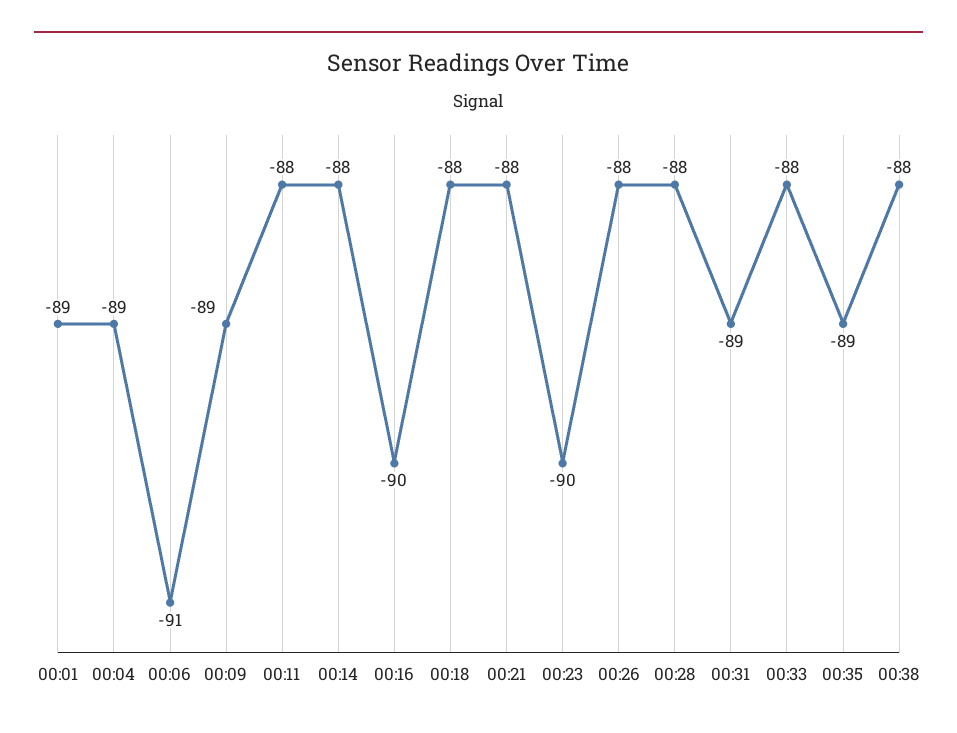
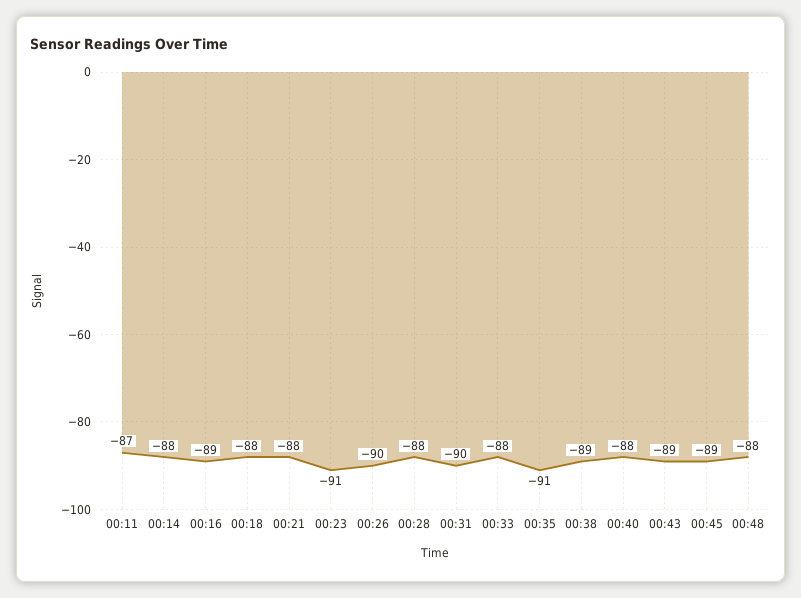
00:01: -89 -> none
00:04: -89 -> none
00:06: -91 -> none
00:09: -89 -> none
00:11: -88 -> -87
00:16: -90 -> -89
00:23: -90 -> -91
00:26: -88 -> -90
00:31: -89 -> -90
00:35: -89 -> -91
00:38: -88 -> -89
00:40: none -> -88
00:43: none -> -89
00:45: none -> -89
00:48: none -> -88

